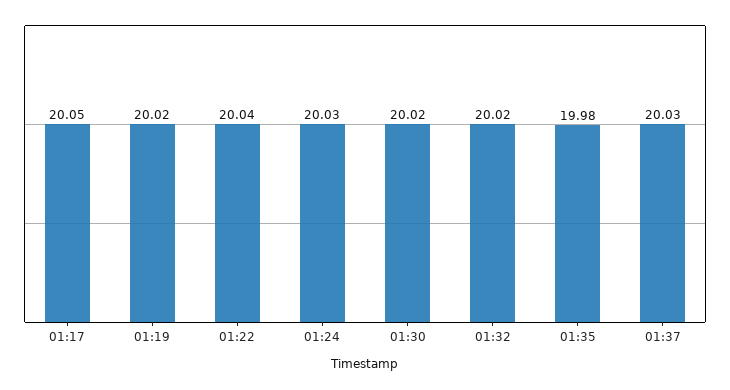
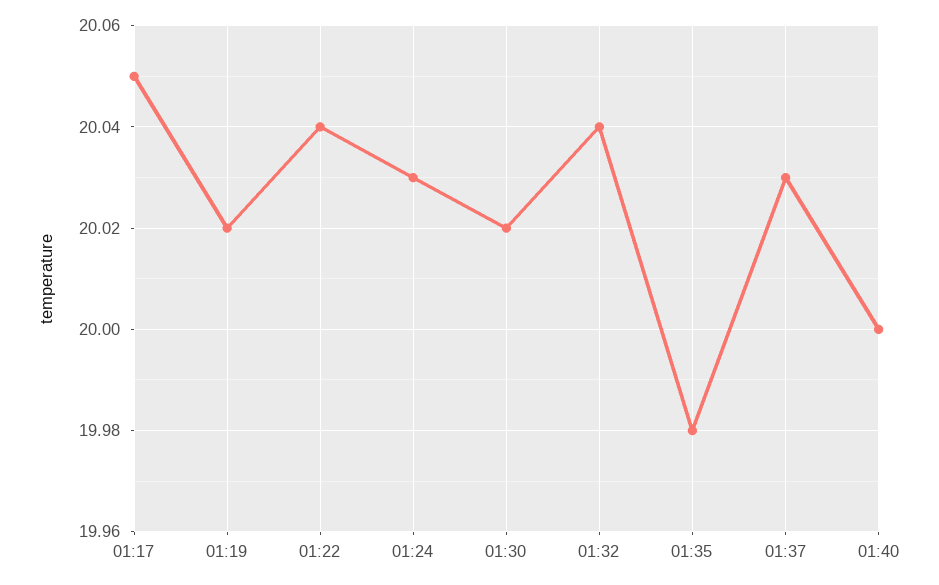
01:32: 20.02 -> 20.04
01:40: none -> 20

